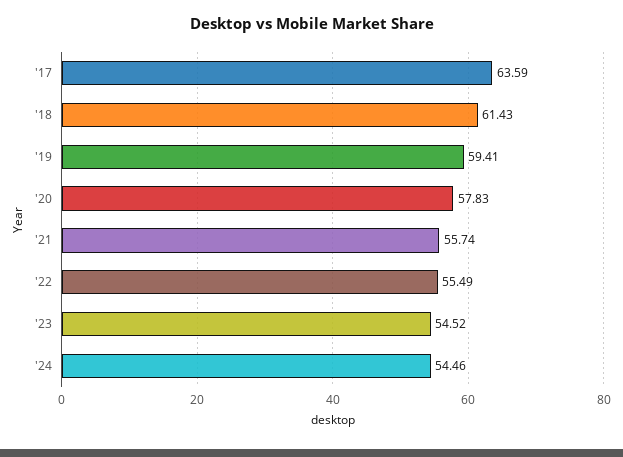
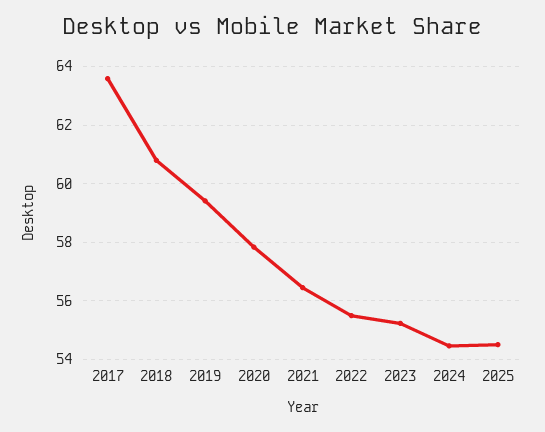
'18: 61.43 -> 60.75
'21: 55.74 -> 56.5
'23: 54.52 -> 55.25
2025: none -> 54.5

